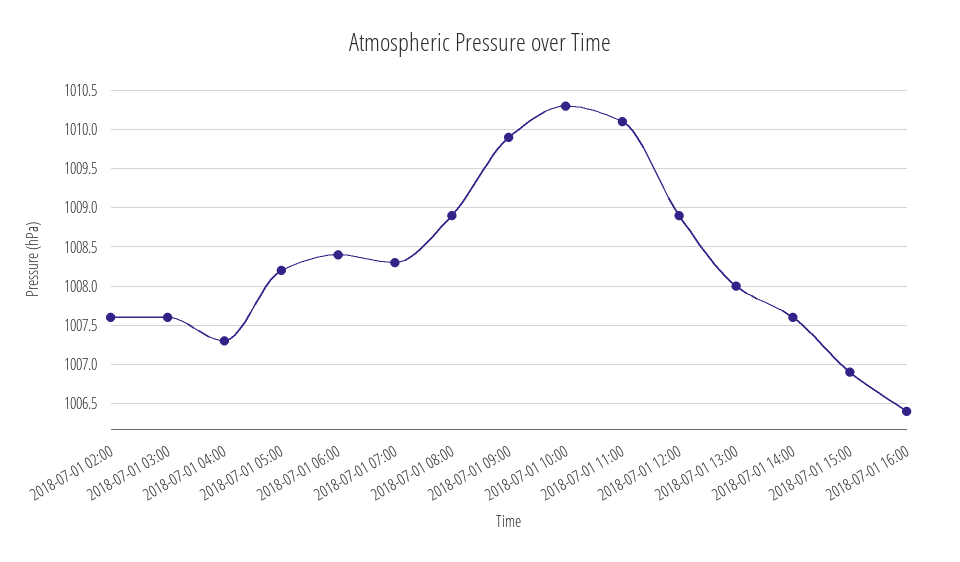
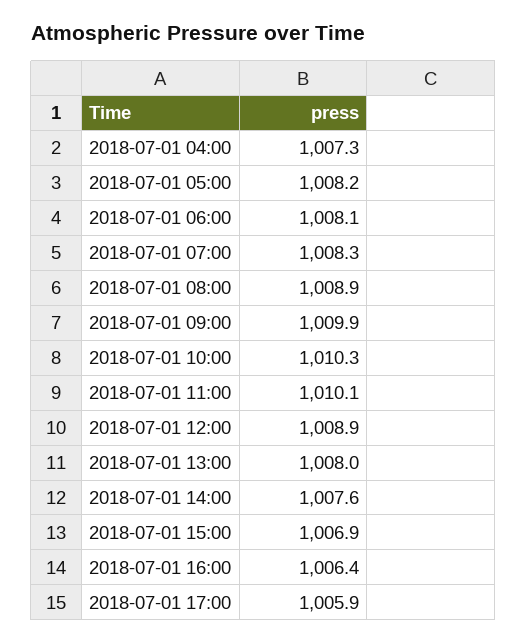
2018-07-01 02:00: 1007.6 -> none
2018-07-01 03:00: 1007.6 -> none
2018-07-01 06:00: 1008.4 -> 1008.1
2018-07-01 17:00: none -> 1005.9

